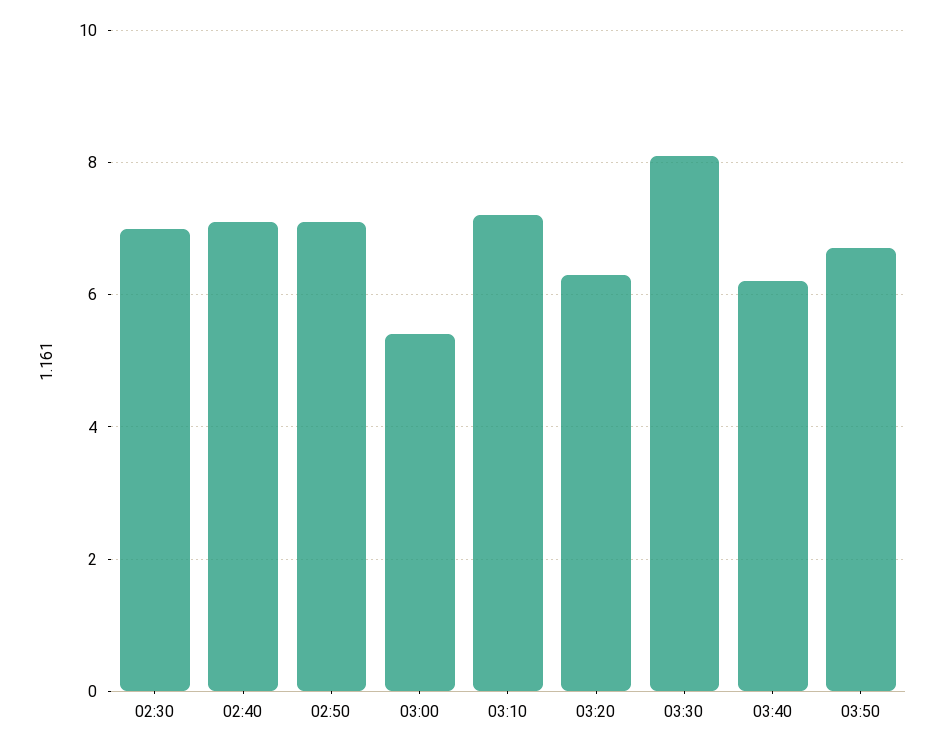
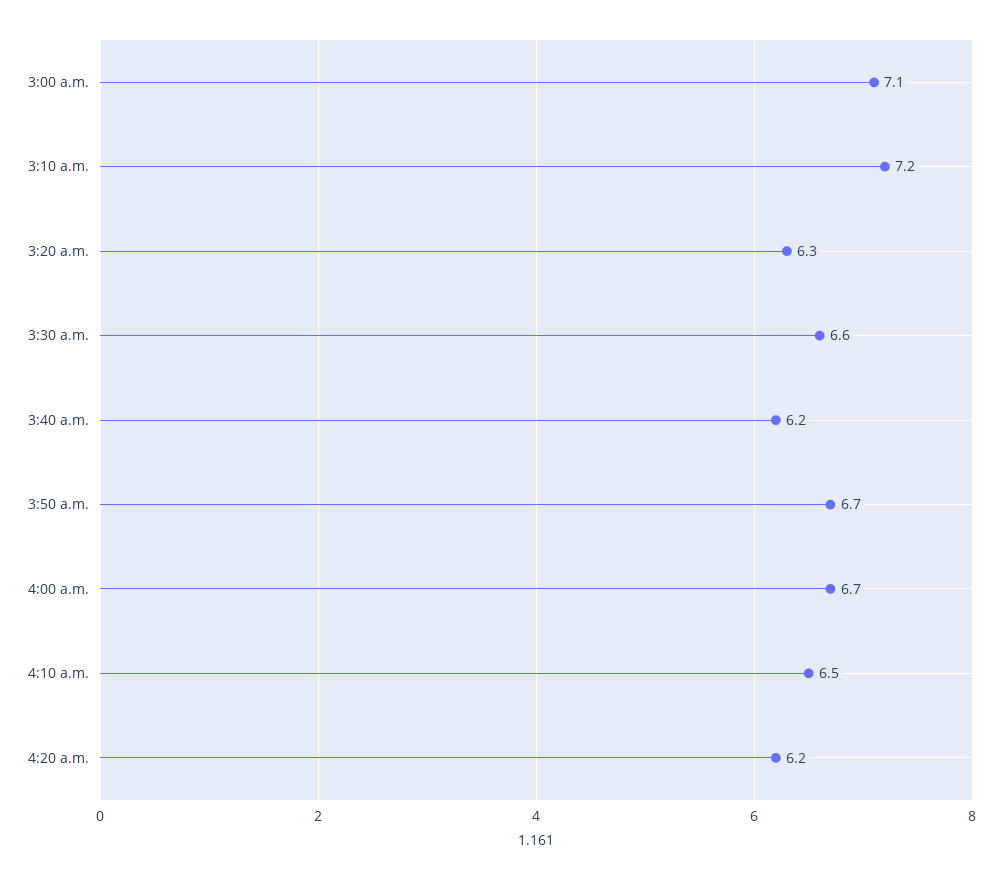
02:30: 7 -> none
02:40: 7 -> none
02:50: 7 -> none
03:00: 5.5 -> 7.1
03:30: 8 -> 6.6
4:00 a.m.: none -> 6.7
4:10 a.m.: none -> 6.5
4:20 a.m.: none -> 6.2

